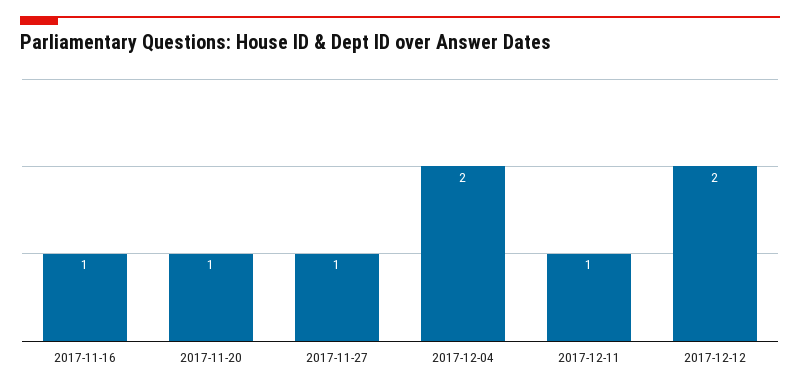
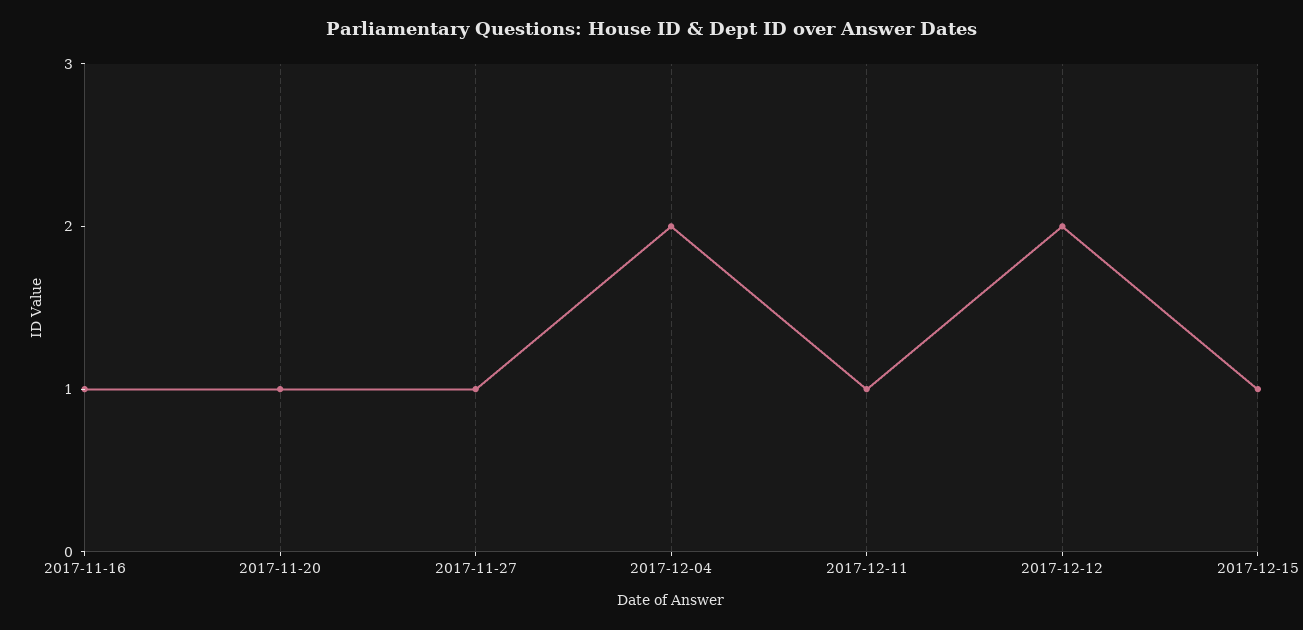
2017-12-15: none -> 1

